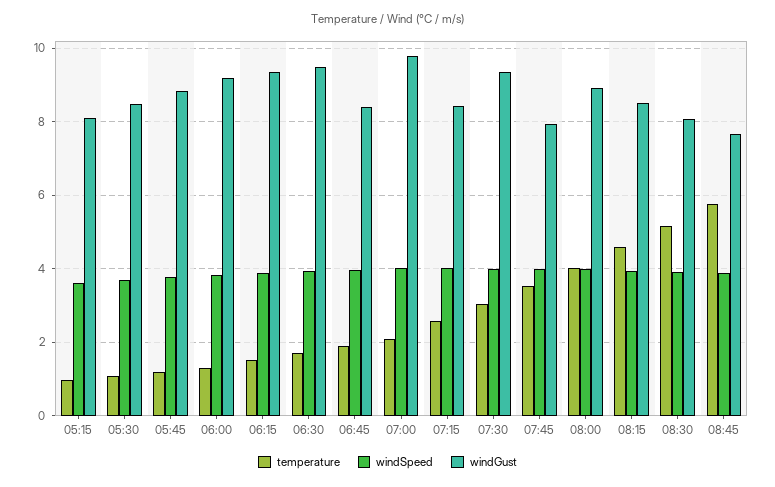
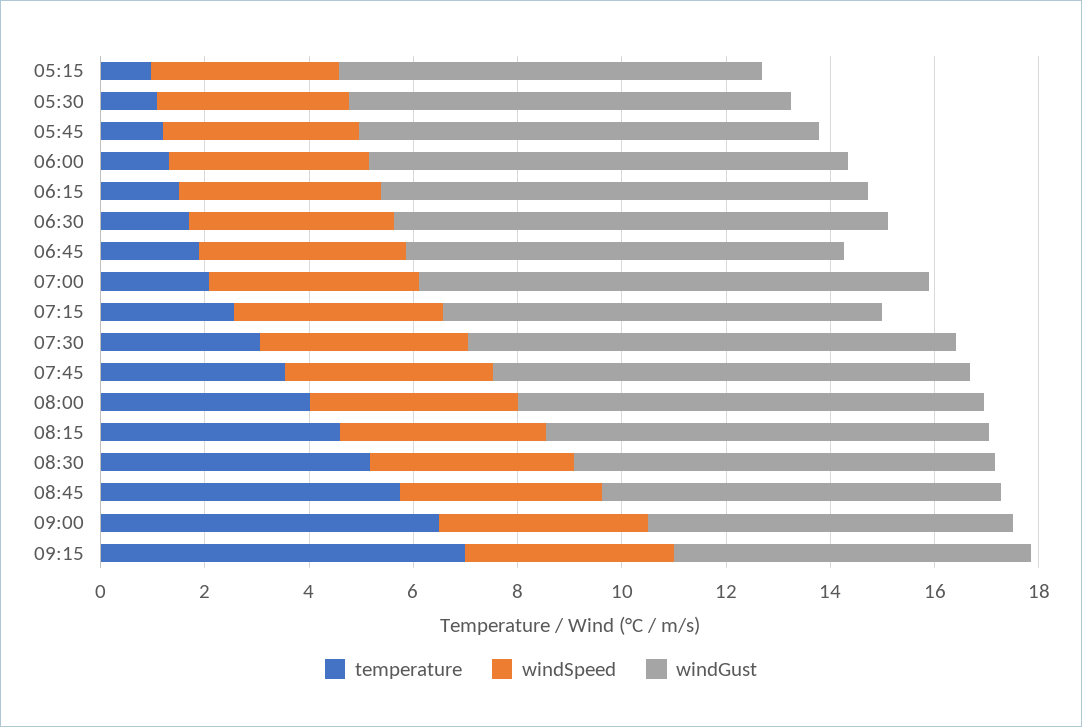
windGust, 07:45: 8 -> 9
temperature, 09:00: none -> 6.5
windSpeed, 09:00: none -> 4
windGust, 09:00: none -> 7
temperature, 09:15: none -> 7
windSpeed, 09:15: none -> 4
windGust, 09:15: none -> 7

